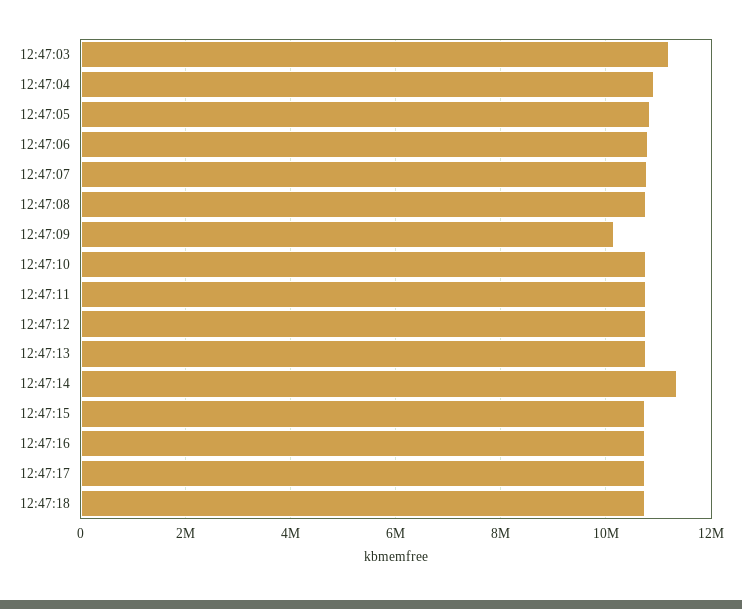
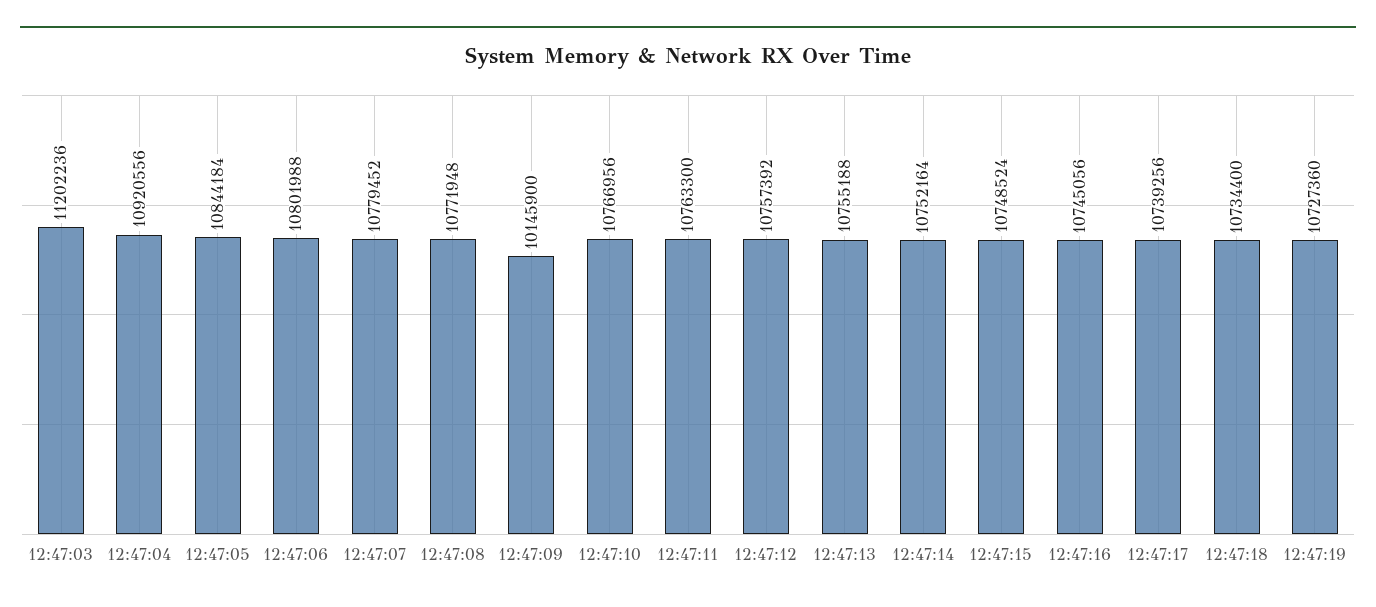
12:47:14: 11400000 -> 10752164
12:47:19: none -> 10727360

